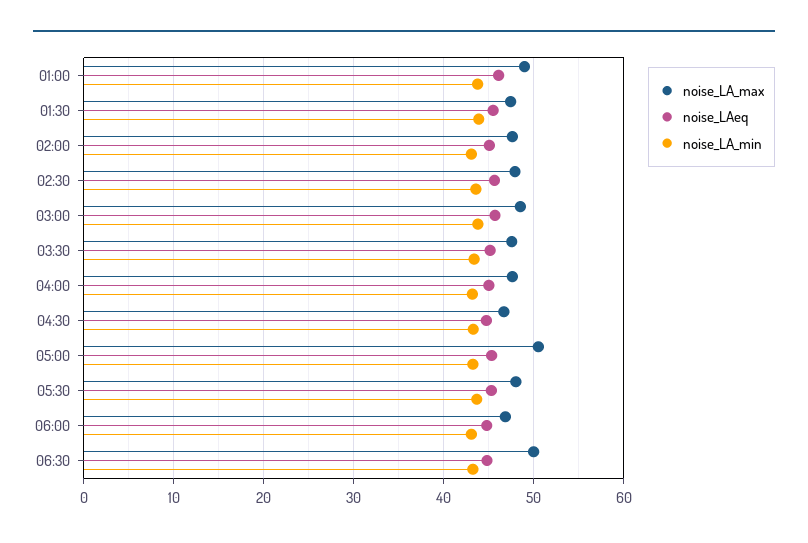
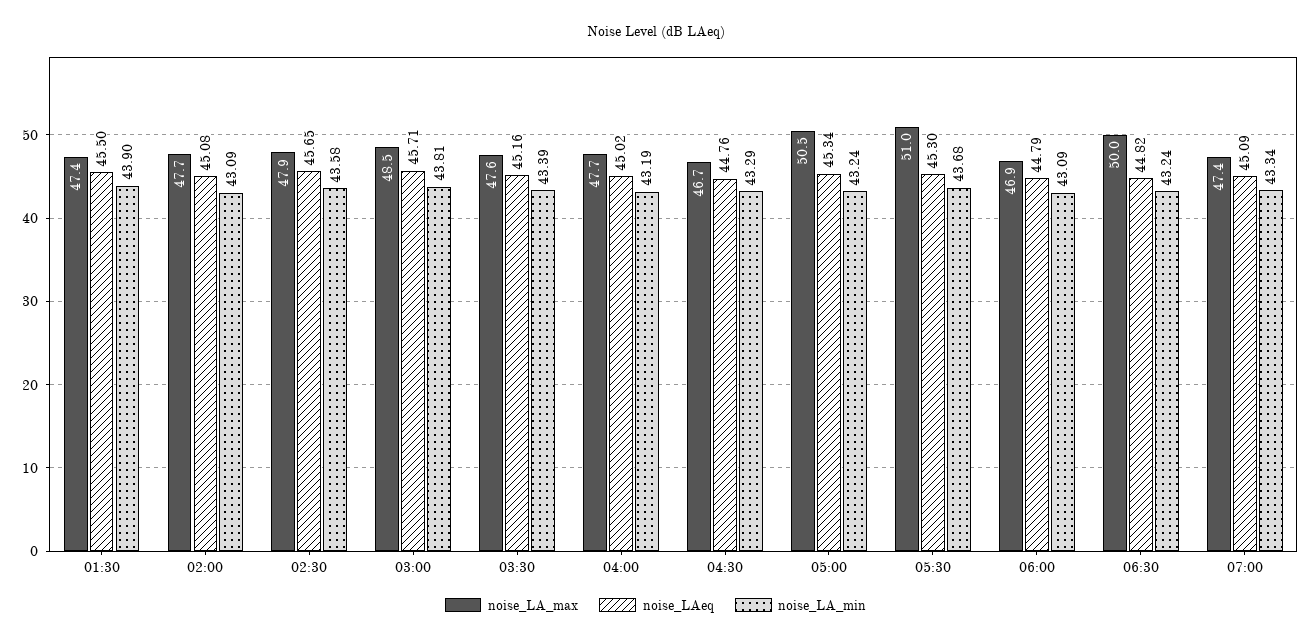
noise_LA_max, 01:00: 49 -> none
noise_LAeq, 01:00: 46 -> none
noise_LA_min, 01:00: 44 -> none
noise_LA_max, 05:30: 48 -> 51
noise_LA_max, 07:00: none -> 47.4
noise_LAeq, 07:00: none -> 45.09
noise_LA_min, 07:00: none -> 43.34

